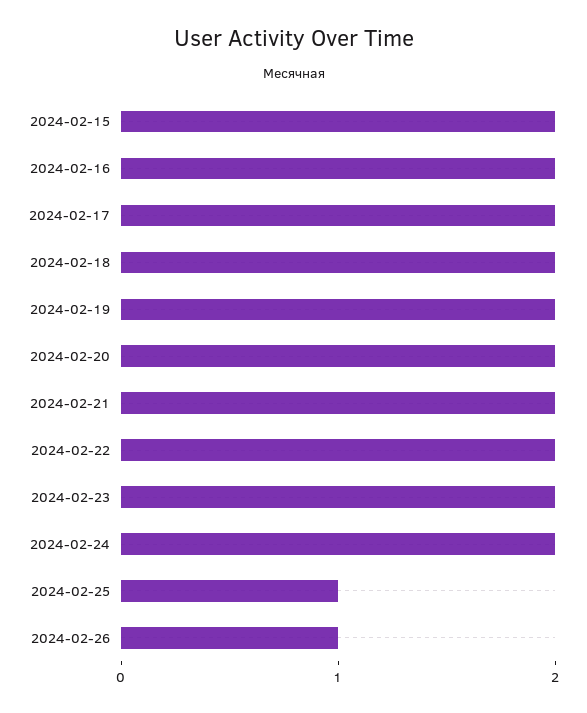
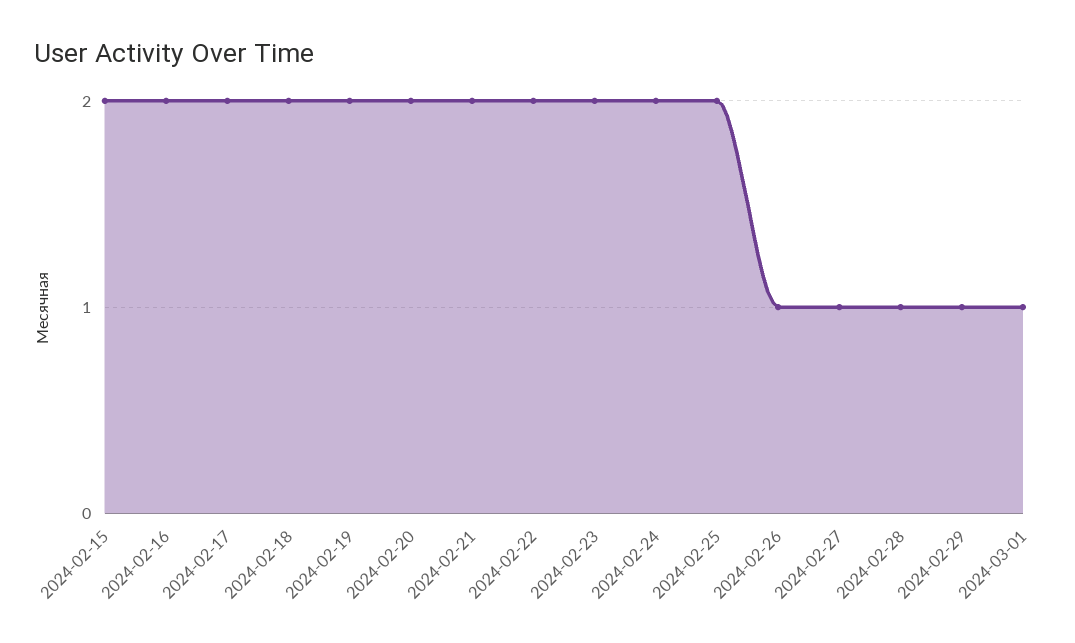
2024-02-25: 1 -> 2
2024-02-27: none -> 1
2024-02-28: none -> 1
2024-02-29: none -> 1
2024-03-01: none -> 1

